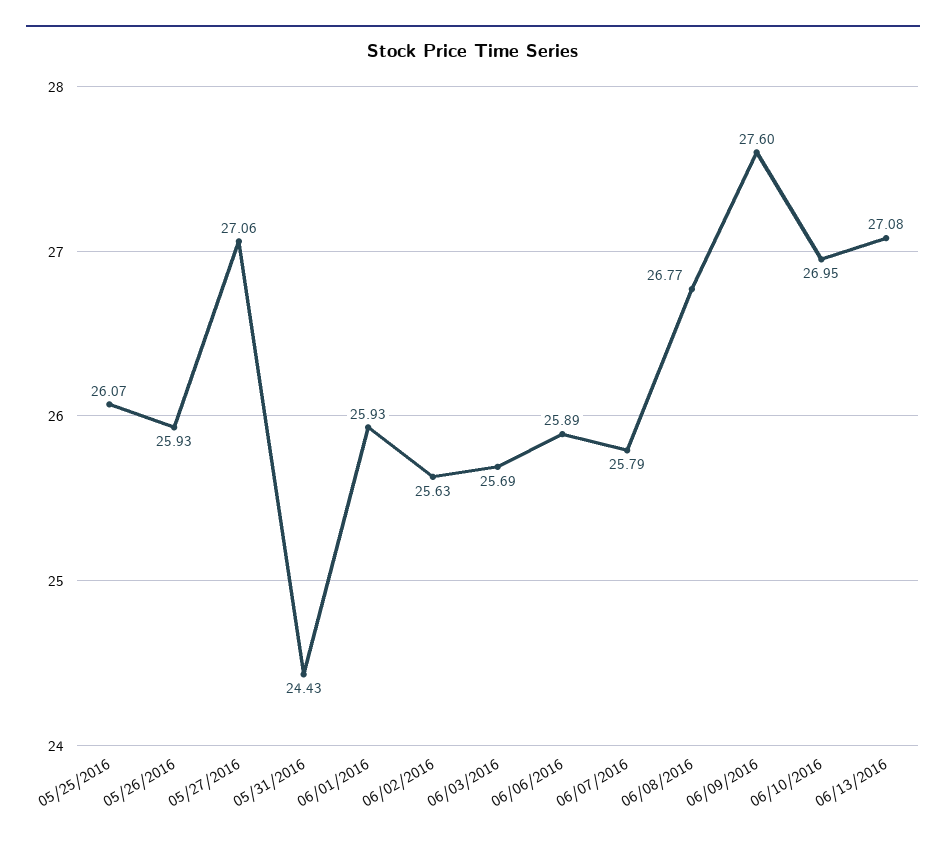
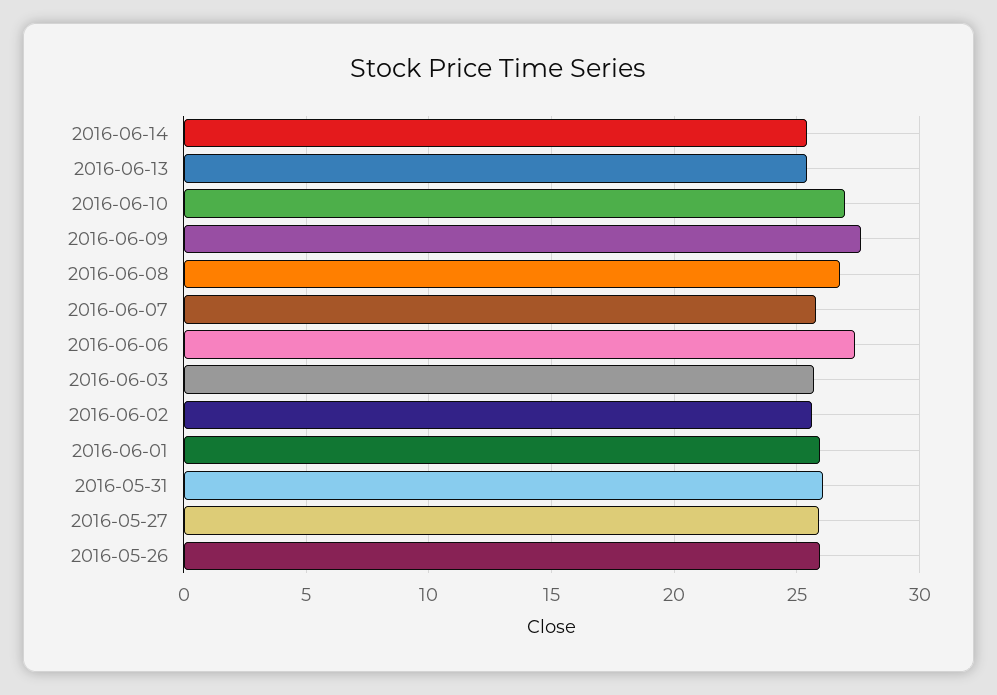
05/25/2016: 26.07 -> none
05/27/2016: 27.06 -> 26
05/31/2016: 24.43 -> 26
06/06/2016: 25.89 -> 27.5
06/13/2016: 27.08 -> 25.5
2016-06-14: none -> 25.5

